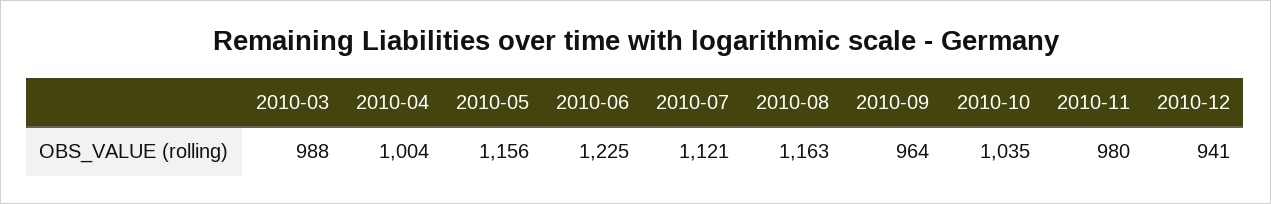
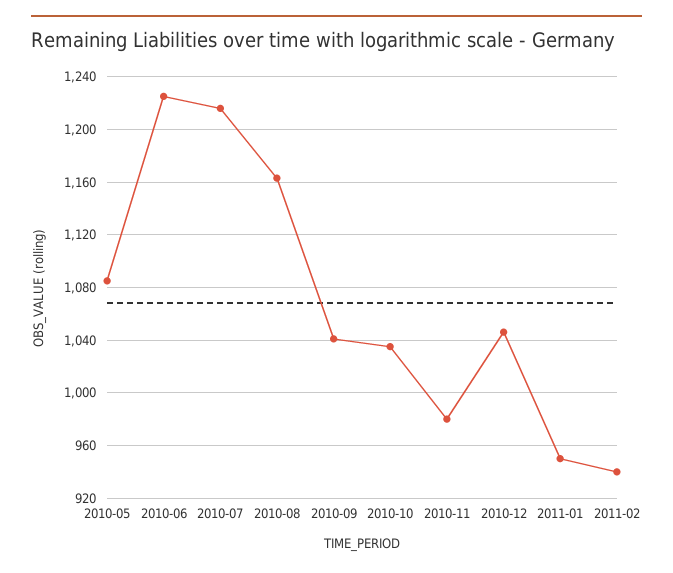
2010-03: 988 -> none
2010-04: 1004 -> none
2010-05: 1156 -> 1085
2010-07: 1121 -> 1215
2010-09: 964 -> 1040
2010-12: 941 -> 1045
2011-01: none -> 950
2011-02: none -> 940

